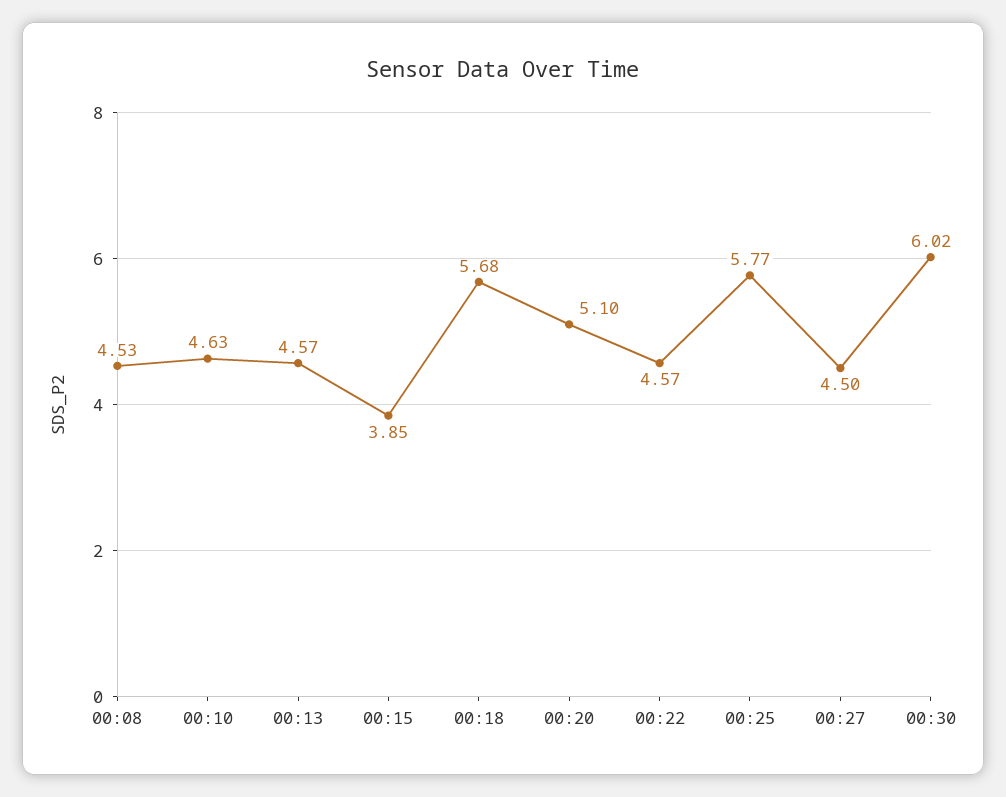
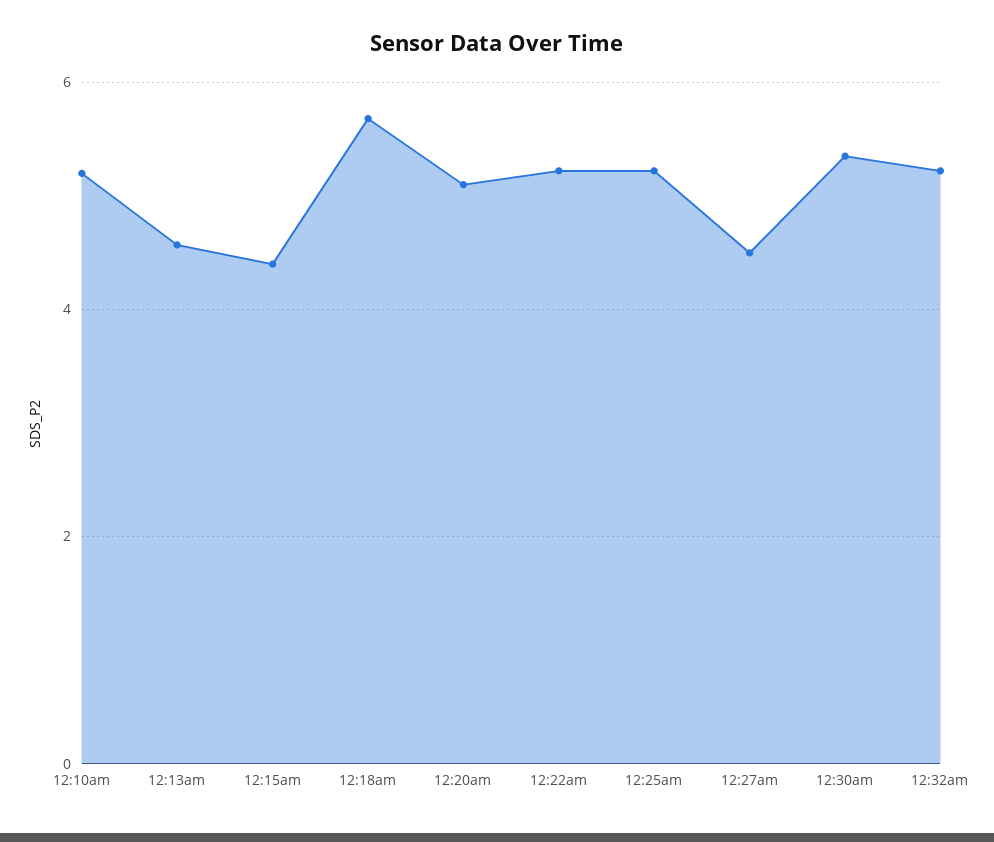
00:08: 4.53 -> none
00:10: 4.63 -> 5.2
00:15: 3.85 -> 4.4
00:22: 4.57 -> 5.2
00:25: 5.77 -> 5.2
00:30: 6.02 -> 5.4
12:32am: none -> 5.2

